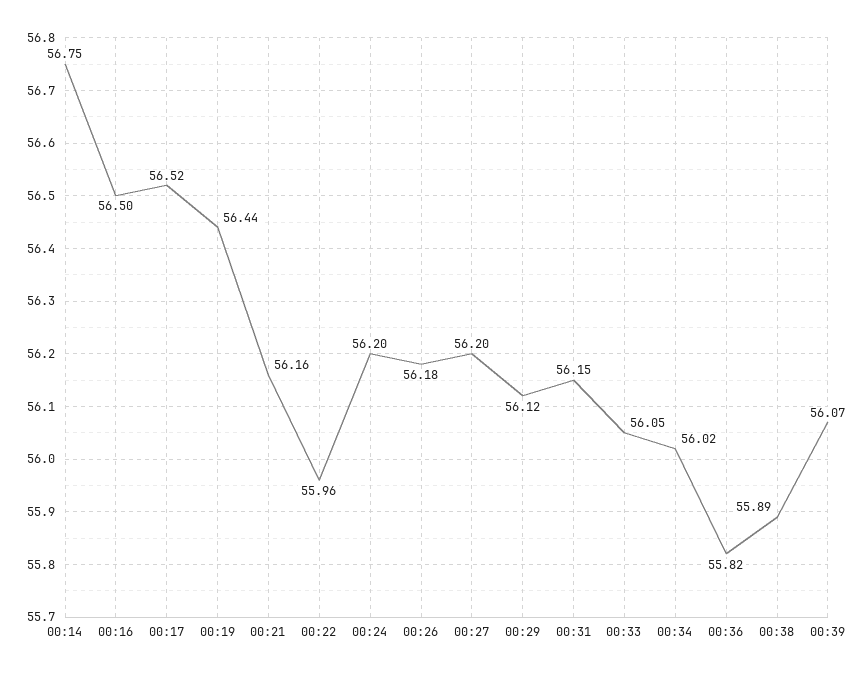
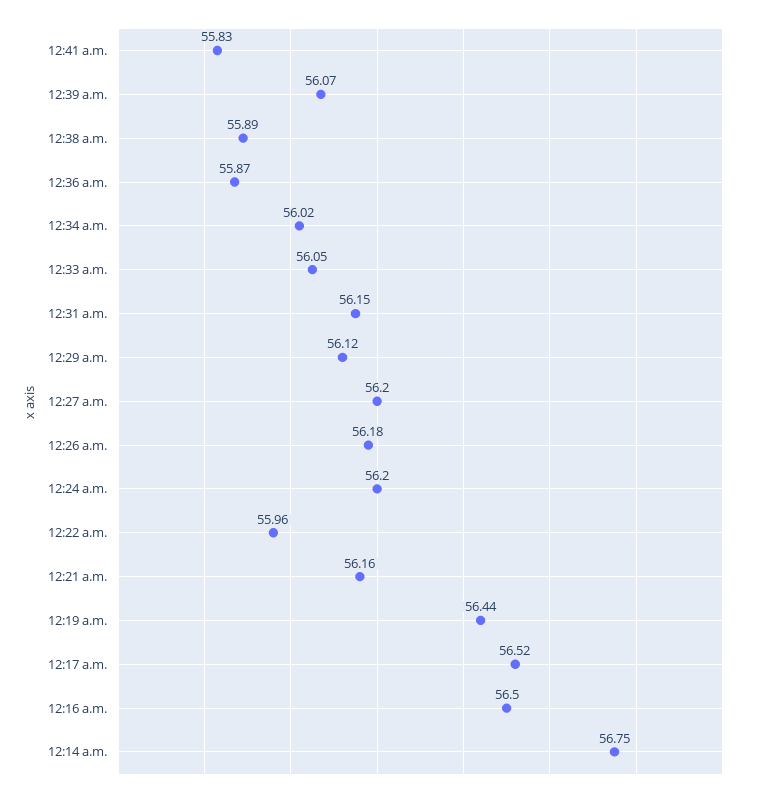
00:36: 55.82 -> 55.87
12:41 a.m.: none -> 55.83

